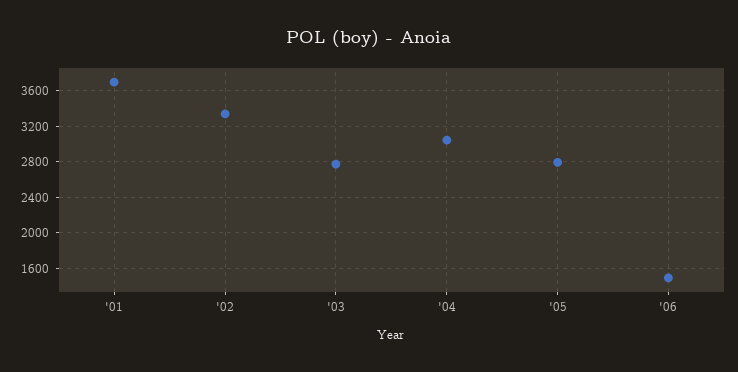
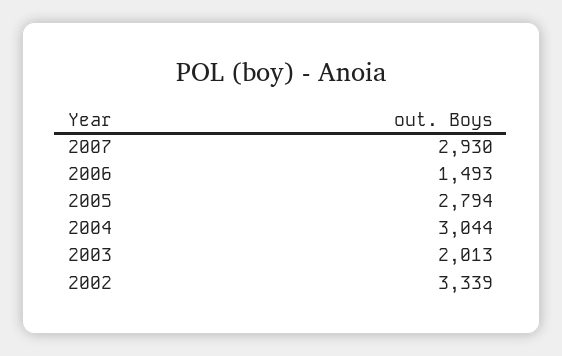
'01: 3700 -> none
'03: 2800 -> 2013
2007: none -> 2930

